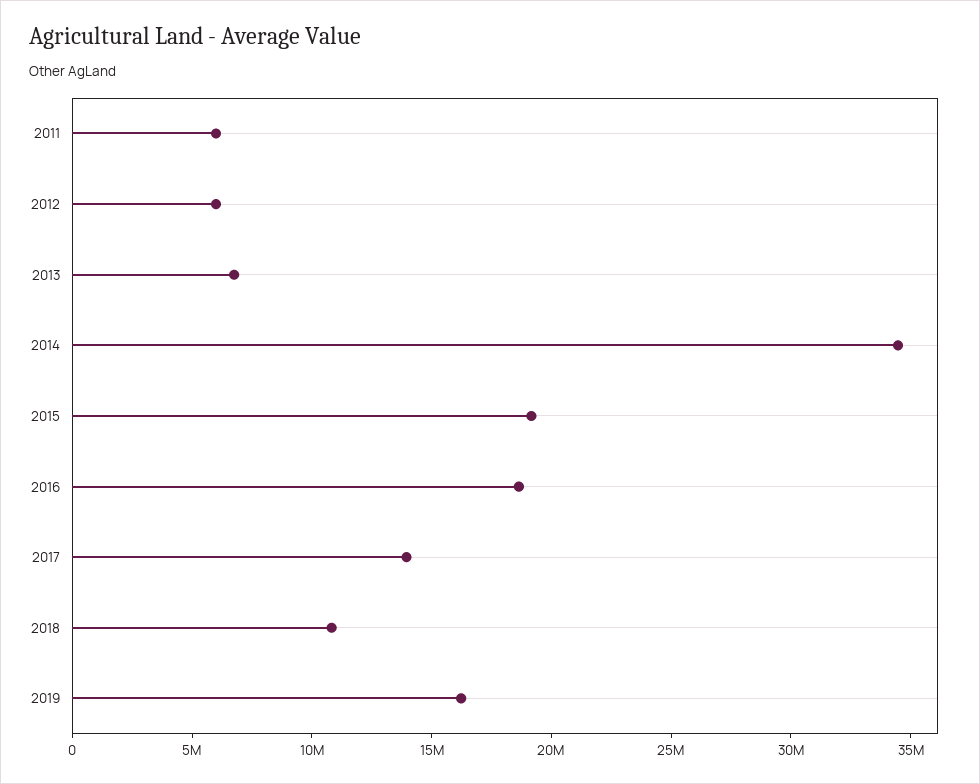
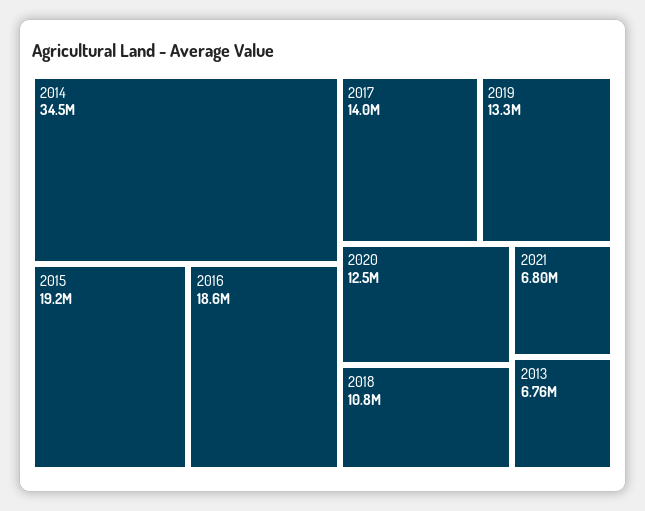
2011: 6000000 -> none
2012: 6000000 -> none
2019: 16000000 -> 13300000
2020: none -> 12500000
2021: none -> 6800000

